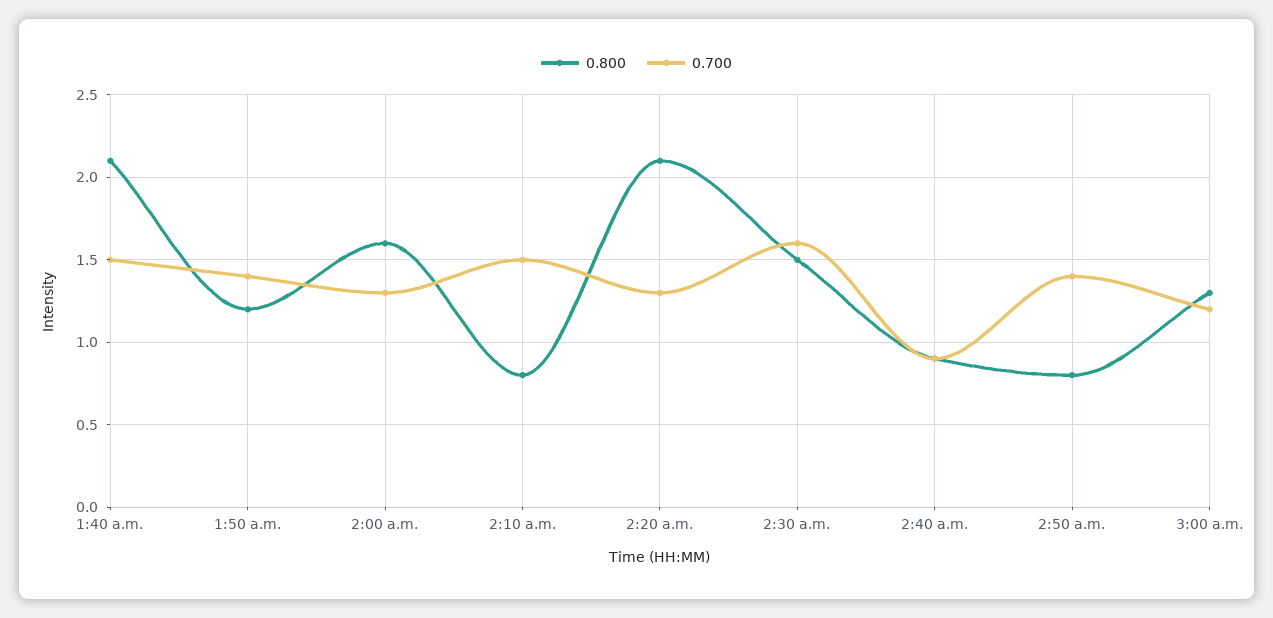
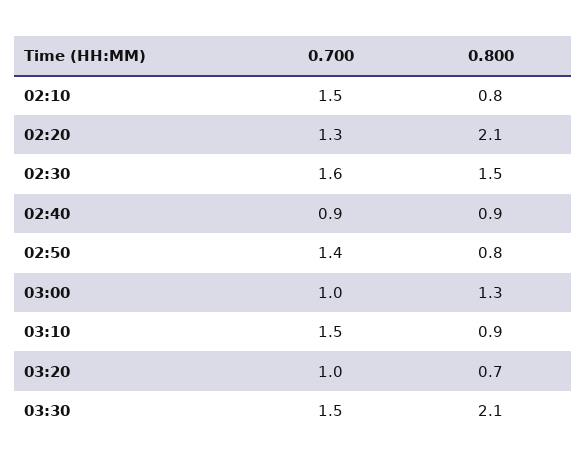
0.800, 1:40 a.m.: 2.1 -> none
0.700, 1:40 a.m.: 1.5 -> none
0.800, 1:50 a.m.: 1.2 -> none
0.700, 1:50 a.m.: 1.4 -> none
0.800, 2:00 a.m.: 1.6 -> none
0.700, 2:00 a.m.: 1.3 -> none
0.700, 3:00 a.m.: 1.2 -> 1
0.700, 03:10: none -> 1.5
0.800, 03:10: none -> 0.9
0.700, 03:20: none -> 1
0.800, 03:20: none -> 0.7
0.700, 03:30: none -> 1.5
0.800, 03:30: none -> 2.1

